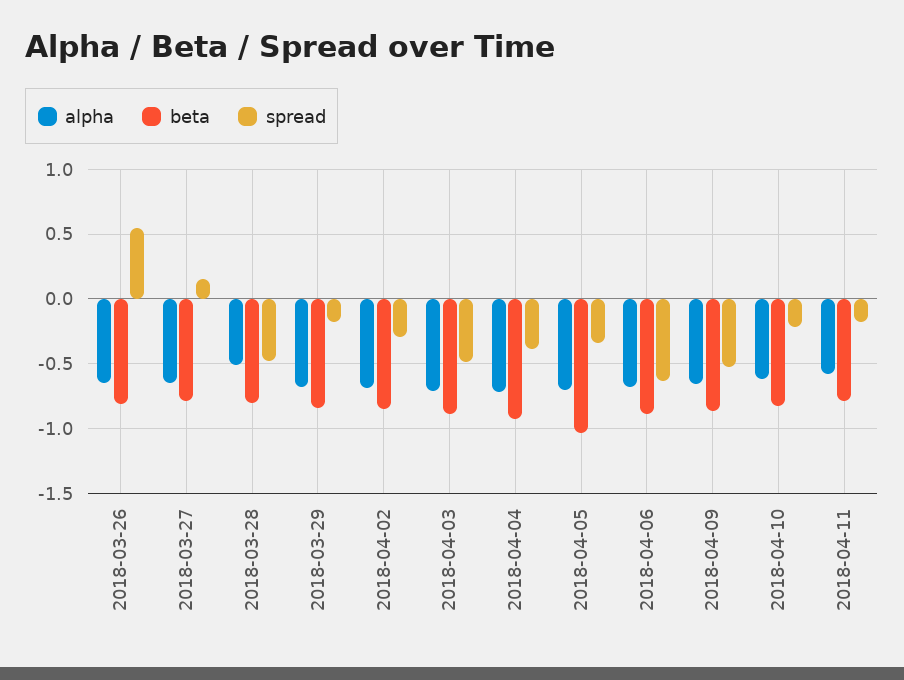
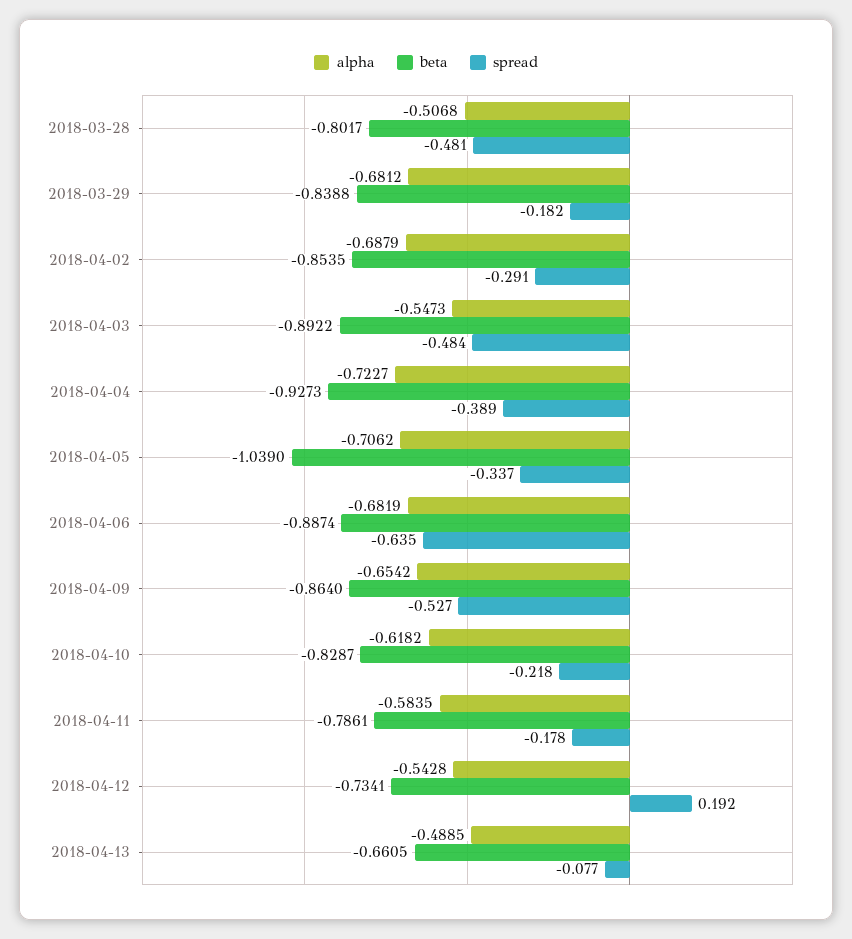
alpha, 2018-03-26: -0.65 -> none
beta, 2018-03-26: -0.8 -> none
spread, 2018-03-26: 0.55 -> none
alpha, 2018-03-27: -0.65 -> none
beta, 2018-03-27: -0.8 -> none
spread, 2018-03-27: 0.15 -> none
alpha, 2018-04-03: -0.7 -> -0.5473
alpha, 2018-04-12: none -> -0.5428
beta, 2018-04-12: none -> -0.7341
spread, 2018-04-12: none -> 0.192
alpha, 2018-04-13: none -> -0.4885
beta, 2018-04-13: none -> -0.6605
spread, 2018-04-13: none -> -0.077

